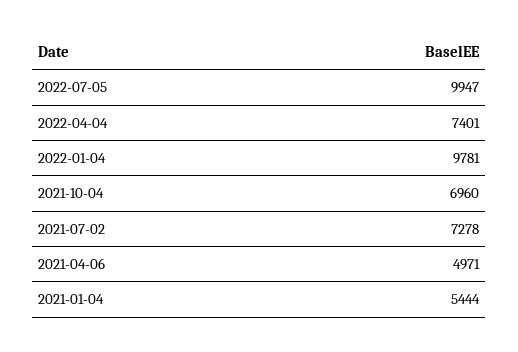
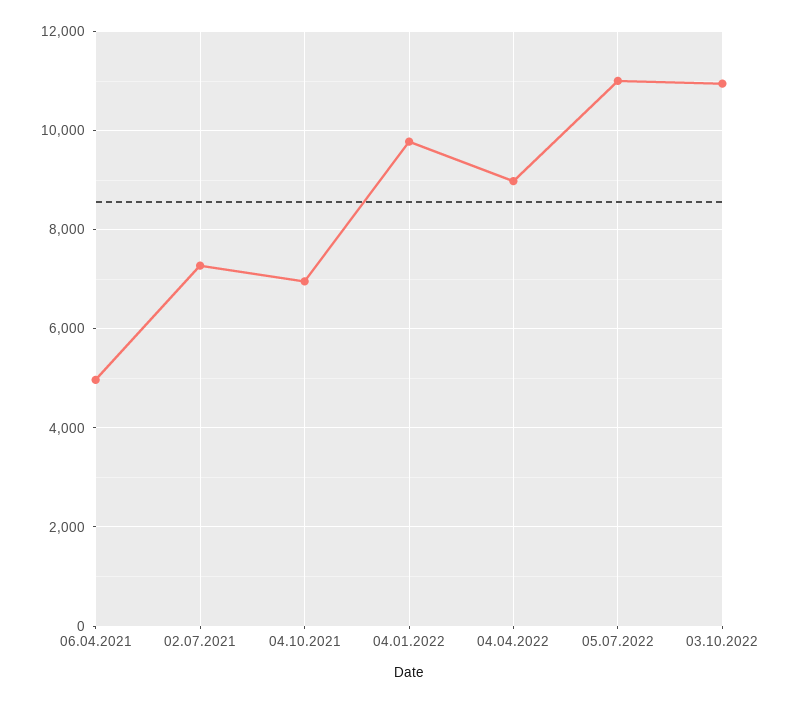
2022-07-05: 9947 -> 11000
2022-04-04: 7401 -> 9000
2021-01-04: 5444 -> none
03.10.2022: none -> 11000

